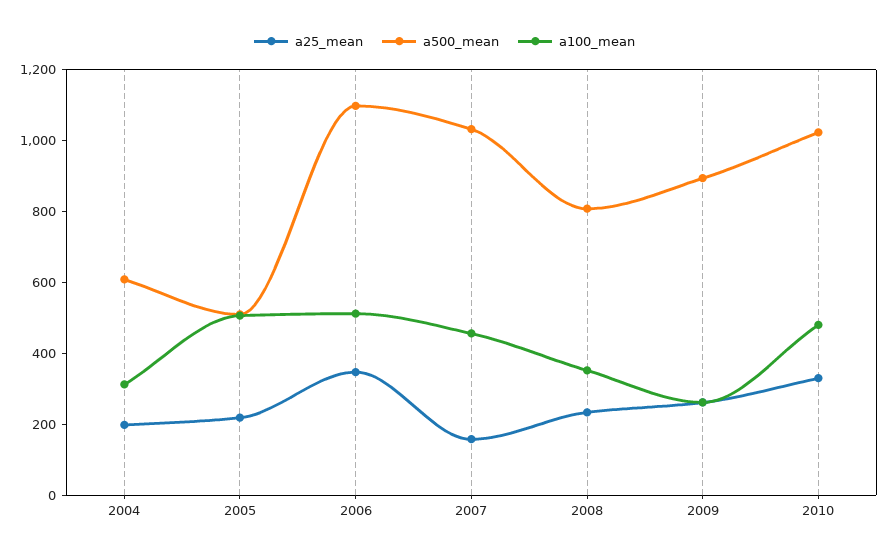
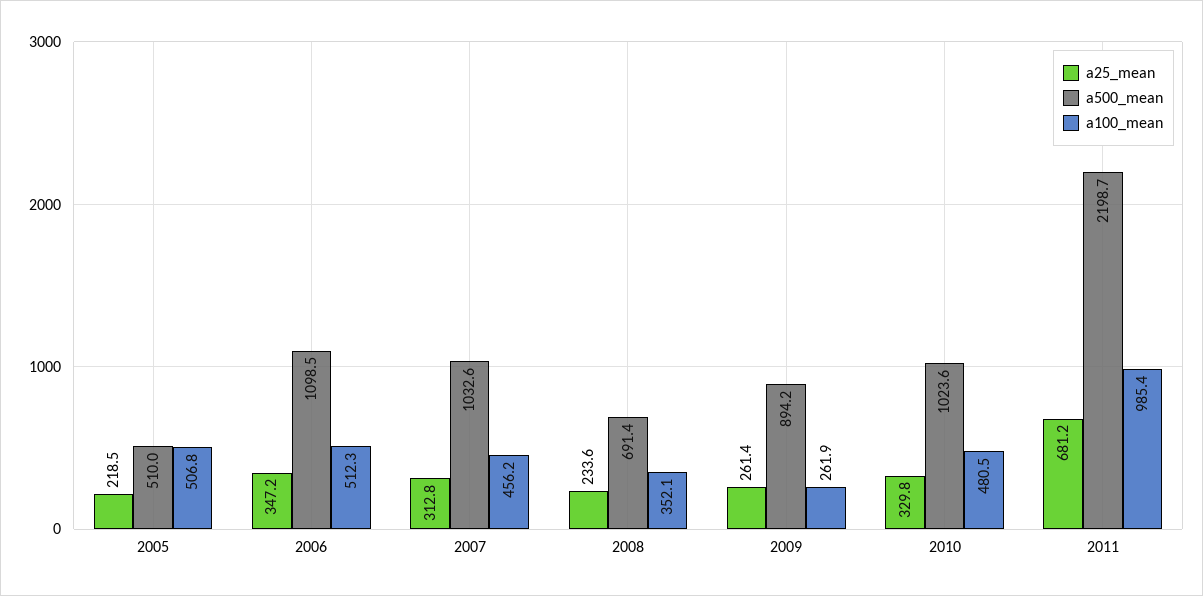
a25_mean, 2004: 200 -> none
a500_mean, 2004: 600 -> none
a100_mean, 2004: 300 -> none
a25_mean, 2007: 150 -> 312.8
a500_mean, 2008: 800 -> 691.4
a25_mean, 2011: none -> 681.2
a500_mean, 2011: none -> 2198.7
a100_mean, 2011: none -> 985.4

